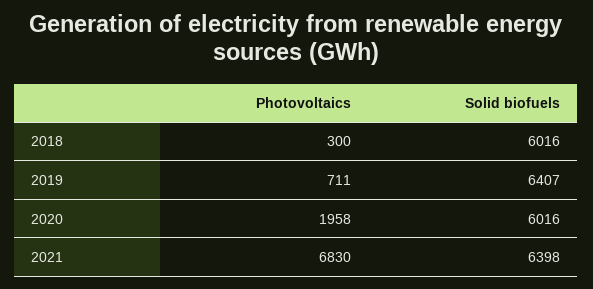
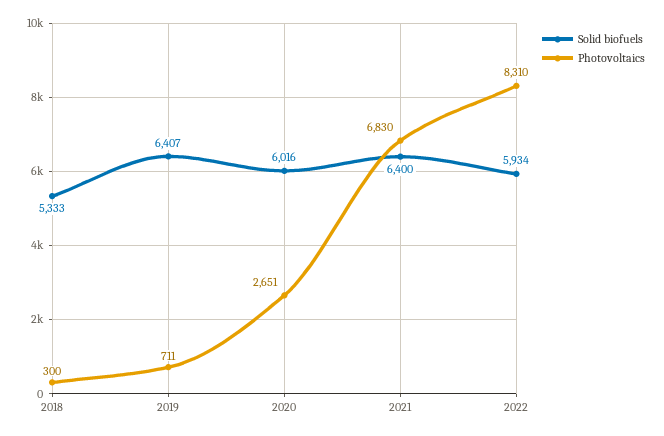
Solid biofuels, 2018: 6016 -> 5333
Photovoltaics, 2020: 1958 -> 2651
Solid biofuels, 2021: 6398 -> 6400
Solid biofuels, 2022: none -> 5934
Photovoltaics, 2022: none -> 8310

